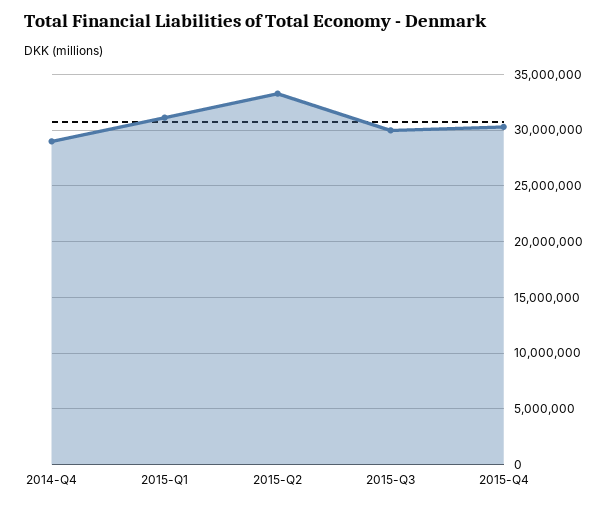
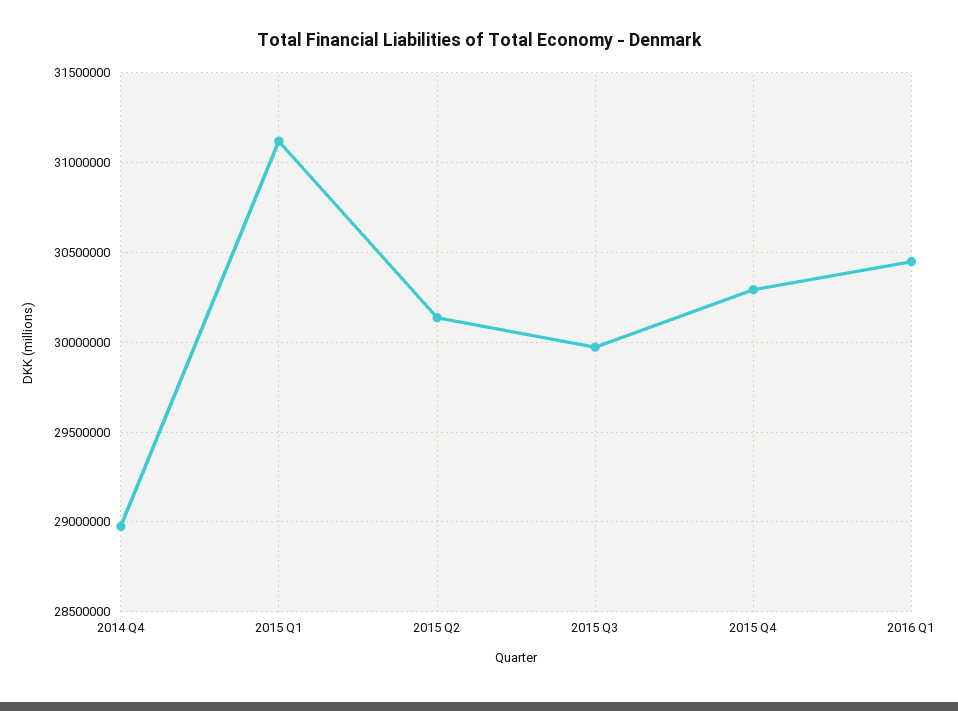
2015-Q2: 33000000 -> 30150000
2016 Q1: none -> 30450000

